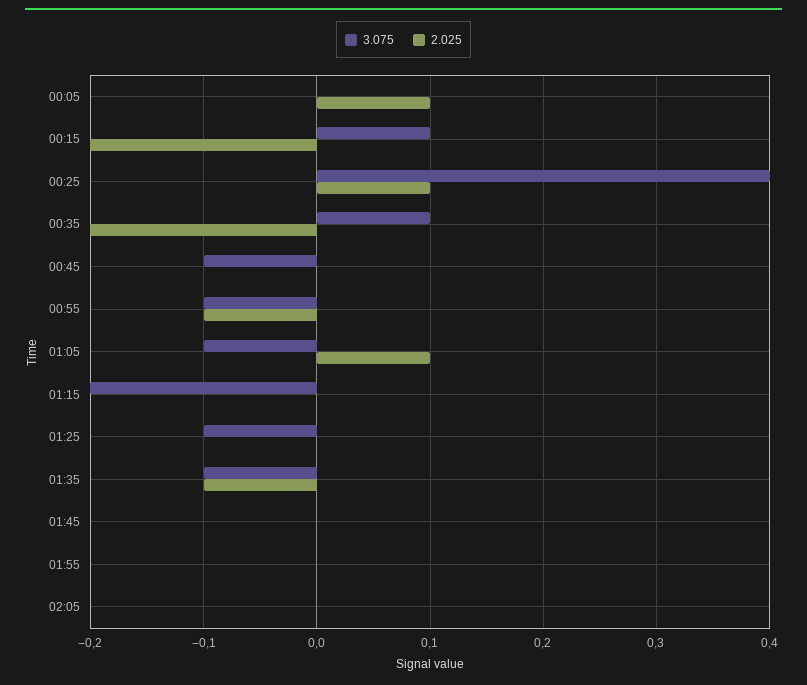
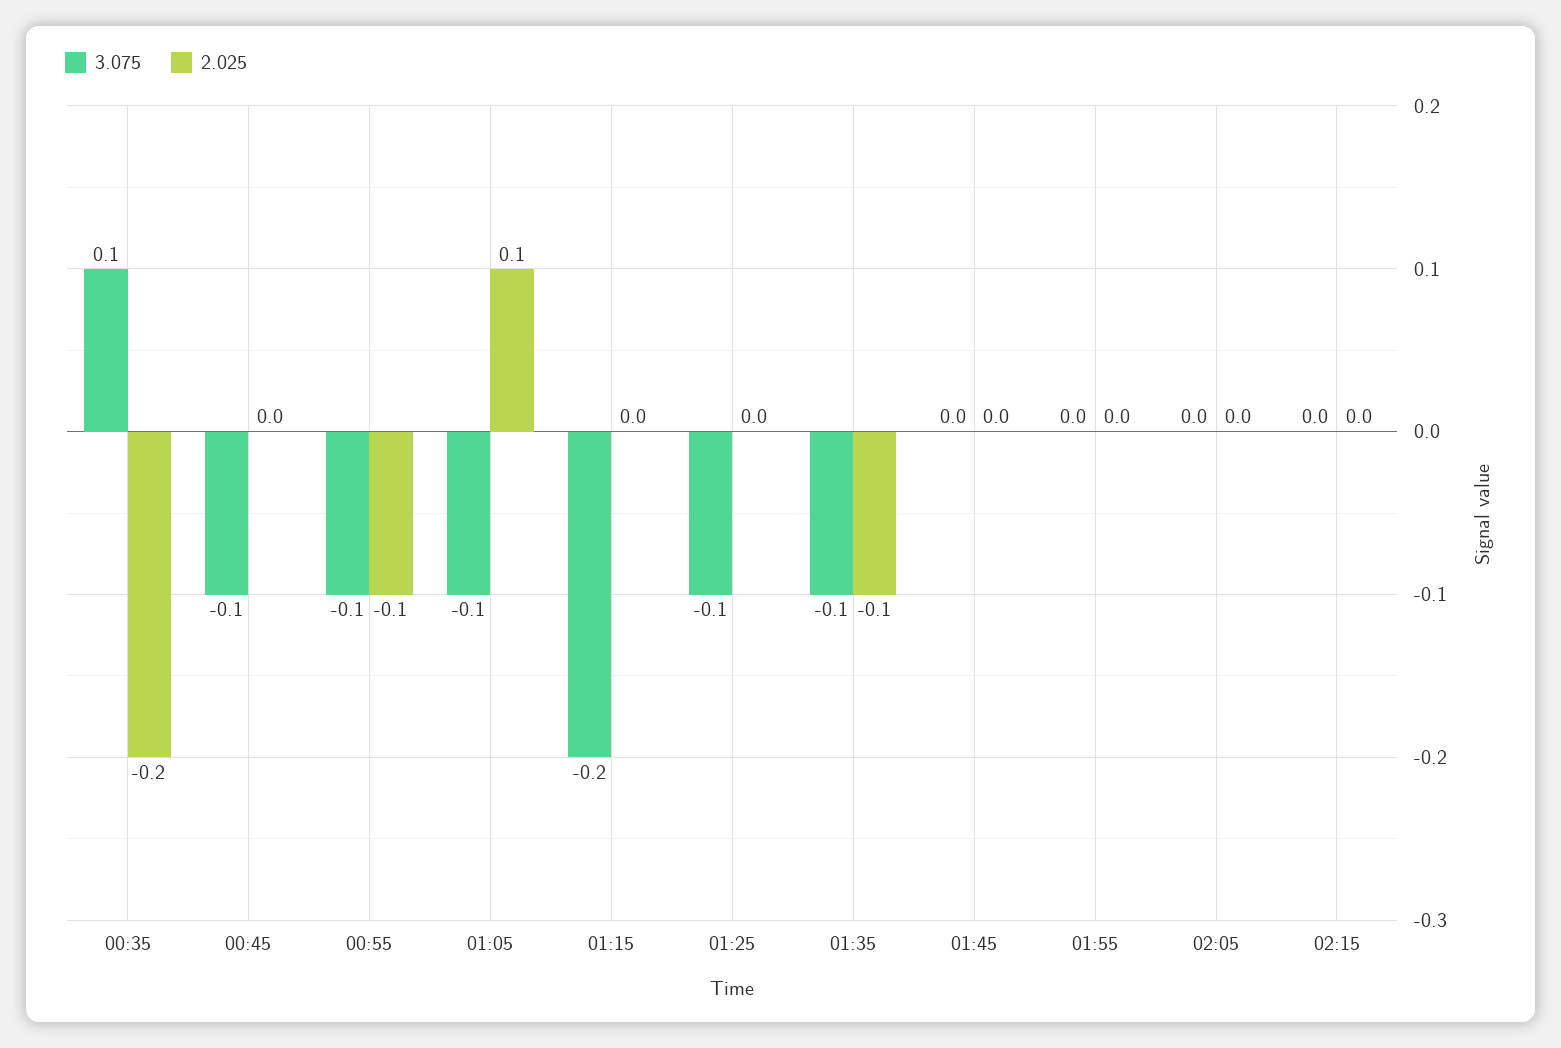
3.075, 00:05: 0 -> none
2.025, 00:05: 0.1 -> none
3.075, 00:15: 0.1 -> none
2.025, 00:15: -0.2 -> none
3.075, 00:25: 0.4 -> none
2.025, 00:25: 0.1 -> none
3.075, 02:15: none -> 0
2.025, 02:15: none -> 0

